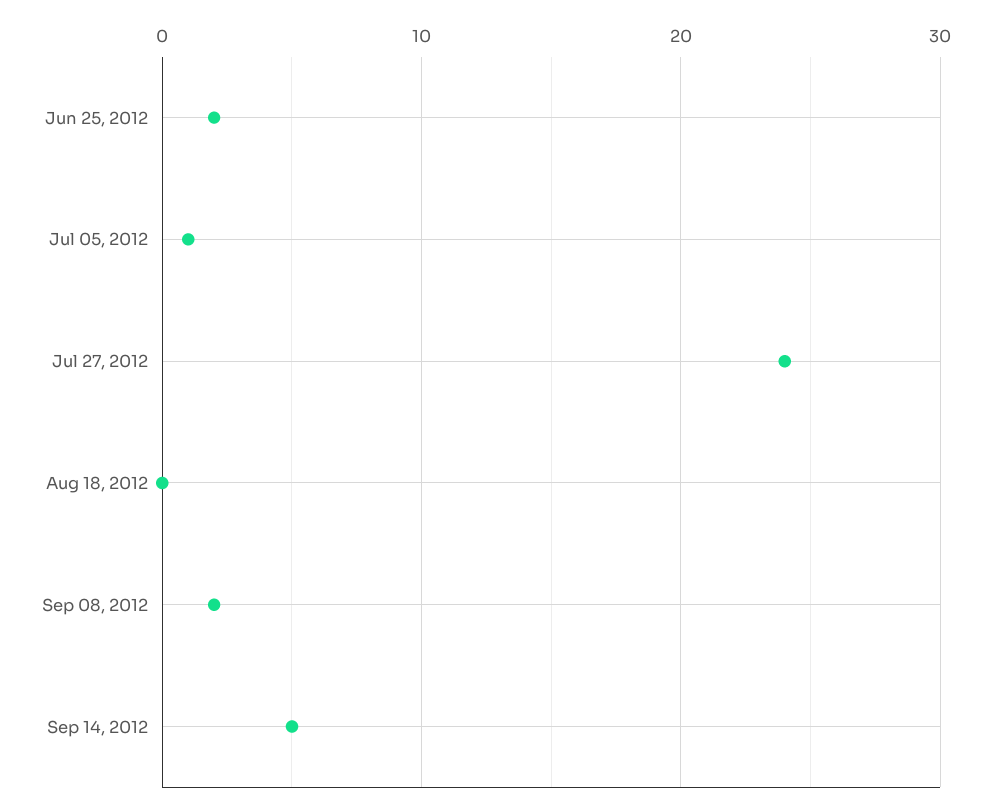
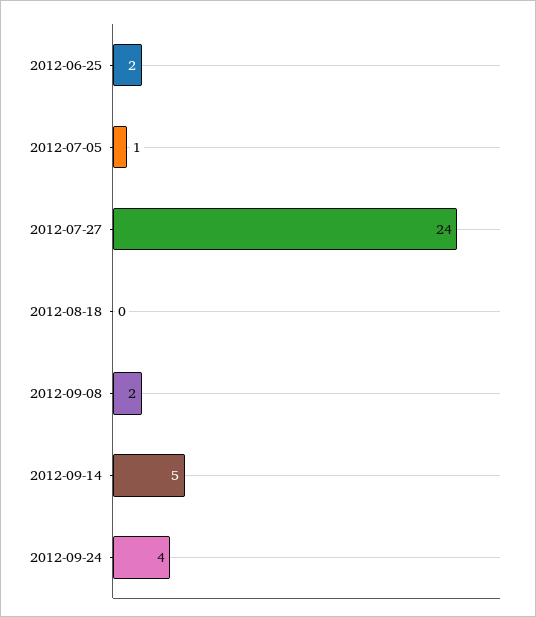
2012-09-24: none -> 4

